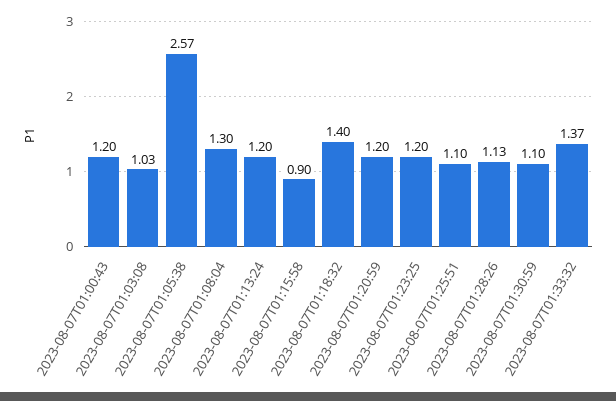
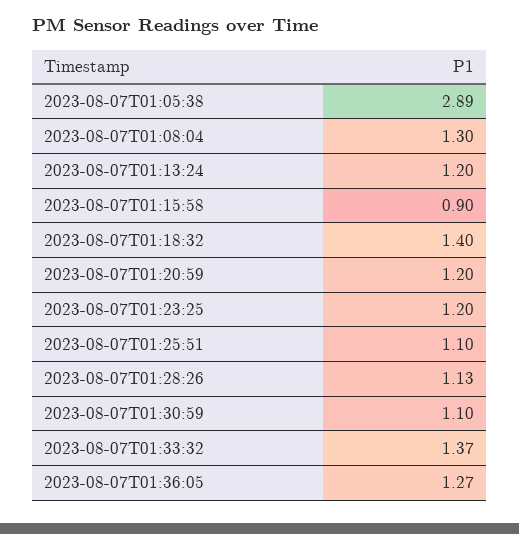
2023-08-07T01:00:43: 1.2 -> none
2023-08-07T01:03:08: 1.03 -> none
2023-08-07T01:05:38: 2.57 -> 2.89
2023-08-07T01:36:05: none -> 1.27

